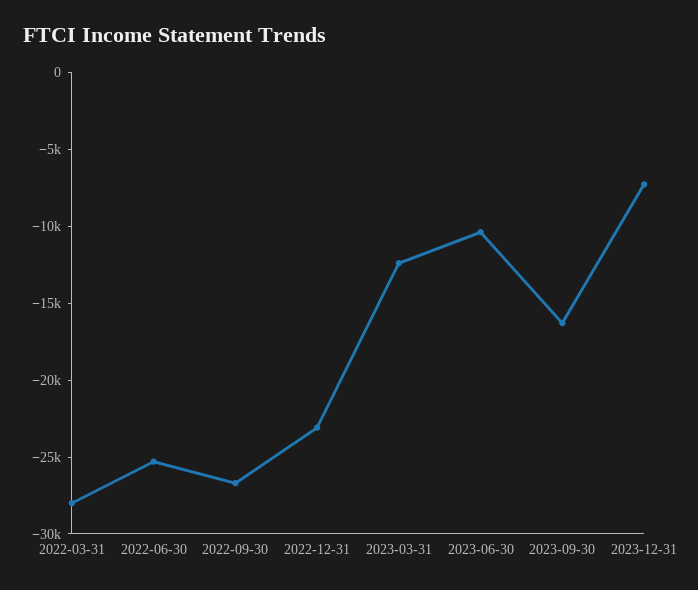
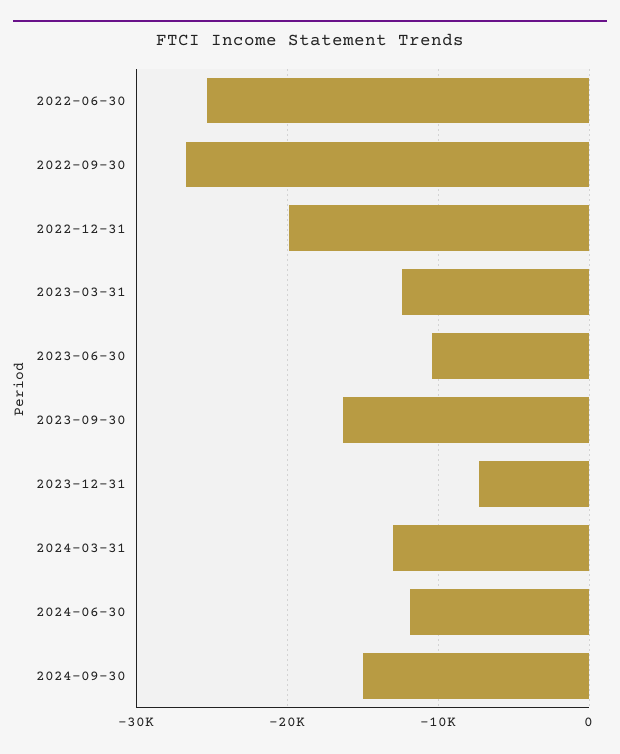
2022-03-31: -28000 -> none
2022-12-31: -23000 -> -20000
2024-03-31: none -> -13000
2024-06-30: none -> -12000
2024-09-30: none -> -15000

